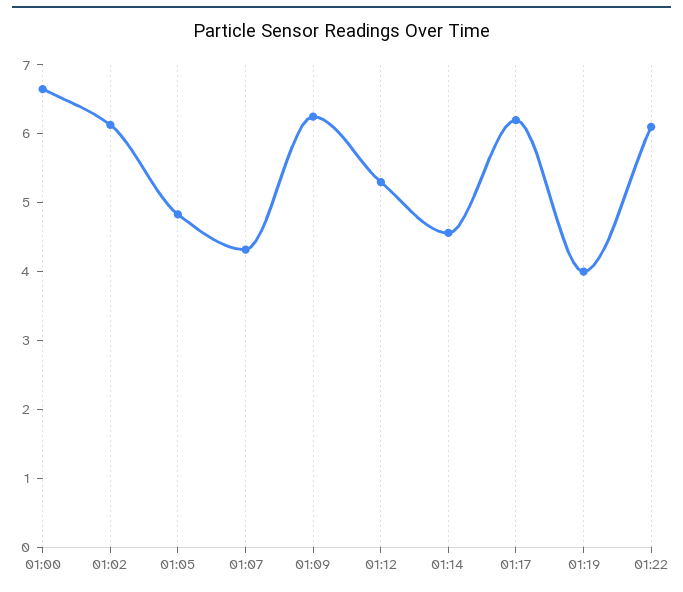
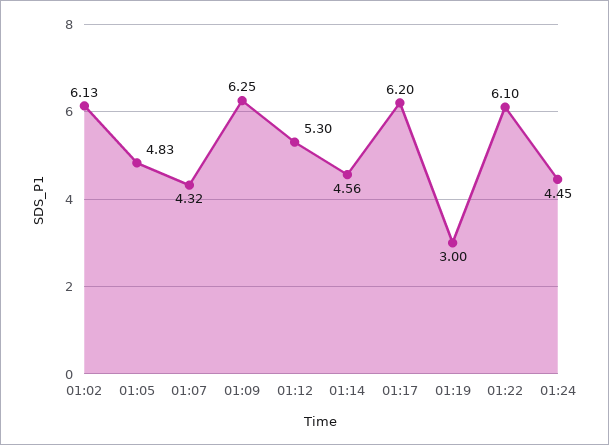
01:00: 6.6 -> none
01:19: 4 -> 3
01:24: none -> 4.45

